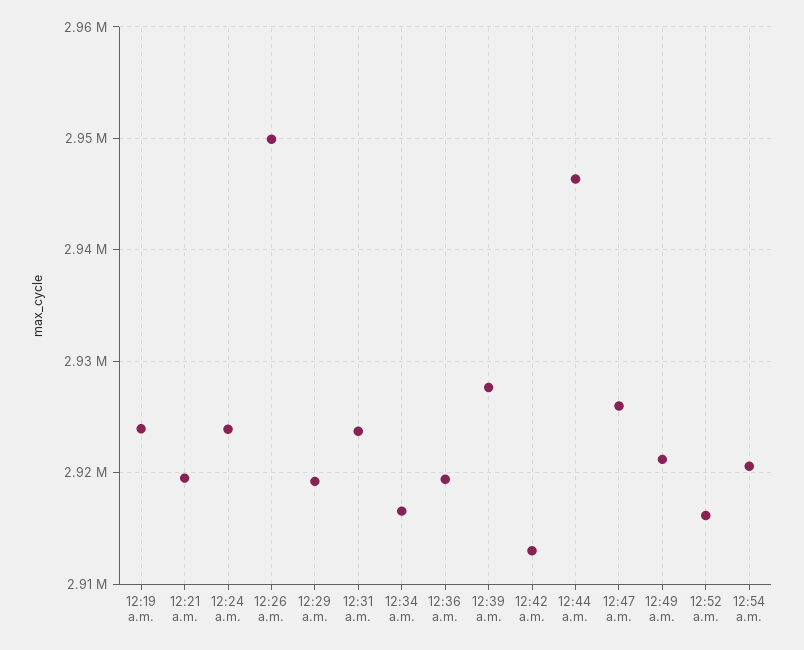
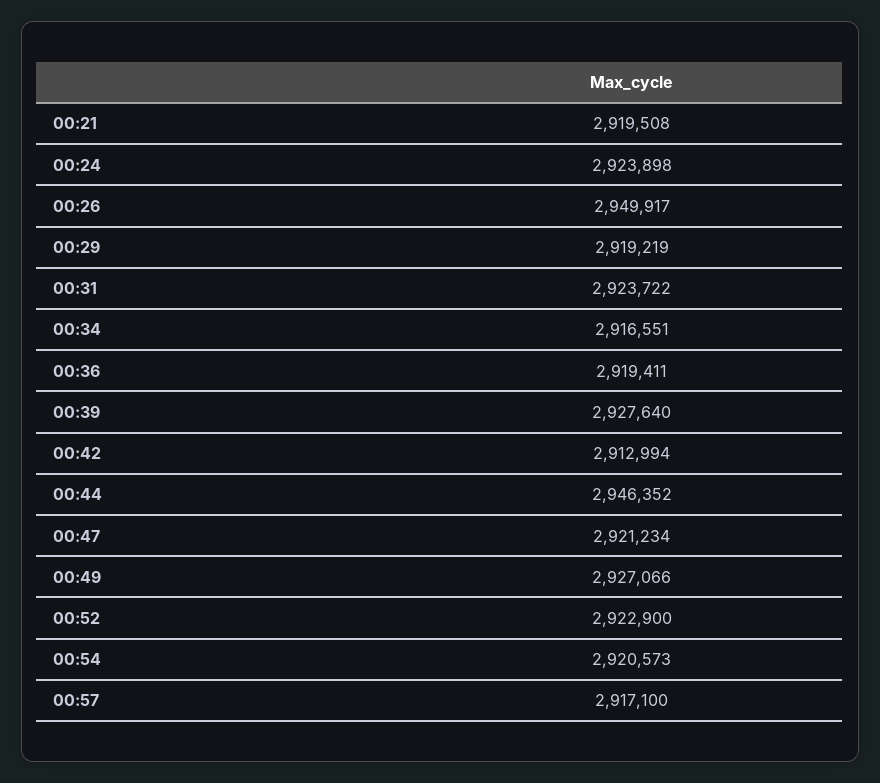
12:19 a.m.: 2924000 -> none
12:47 a.m.: 2926000 -> 2921234
12:49 a.m.: 2921000 -> 2927066
12:52 a.m.: 2916000 -> 2922900
00:57: none -> 2917100

